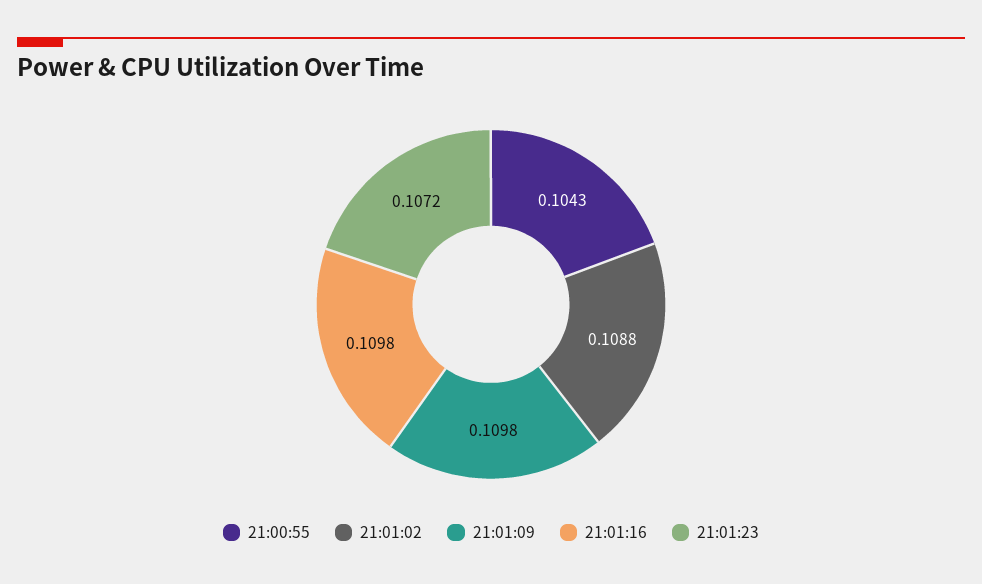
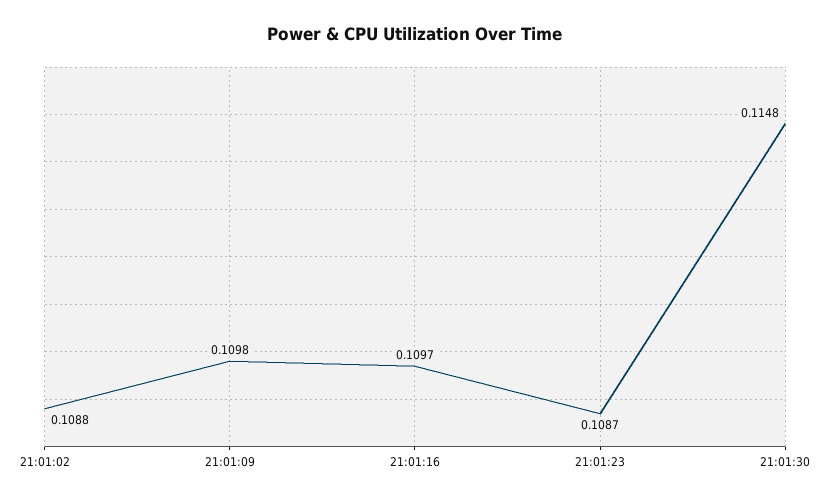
21:00:55: 0.1043 -> none
21:01:16: 0.1098 -> 0.1097
21:01:23: 0.1072 -> 0.1087
21:01:30: none -> 0.1148

